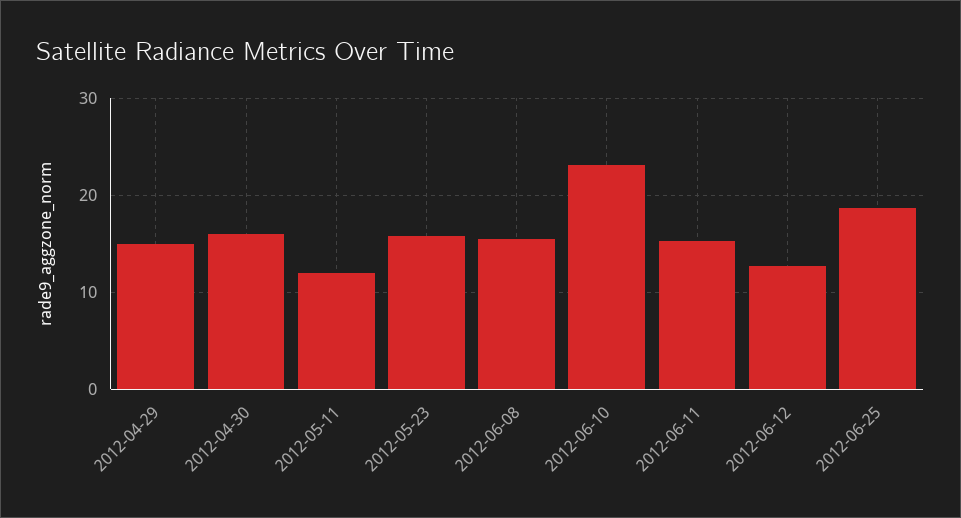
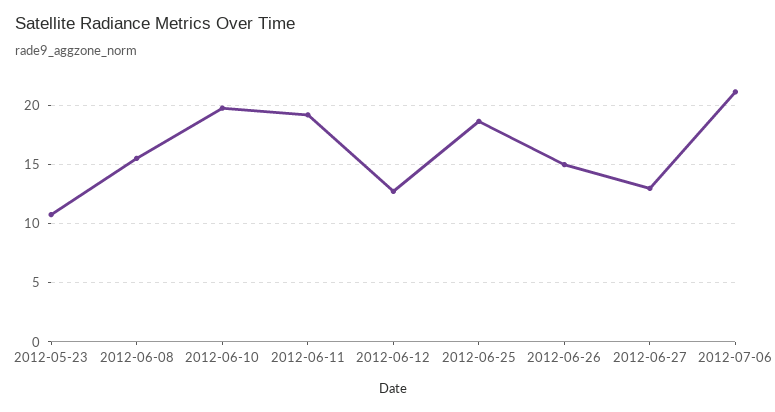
2012-04-29: 15 -> none
2012-04-30: 16 -> none
2012-05-11: 12 -> none
2012-05-23: 16 -> 11
2012-06-10: 23 -> 20
2012-06-11: 15 -> 19
2012-06-26: none -> 15
2012-06-27: none -> 13
2012-07-06: none -> 21

